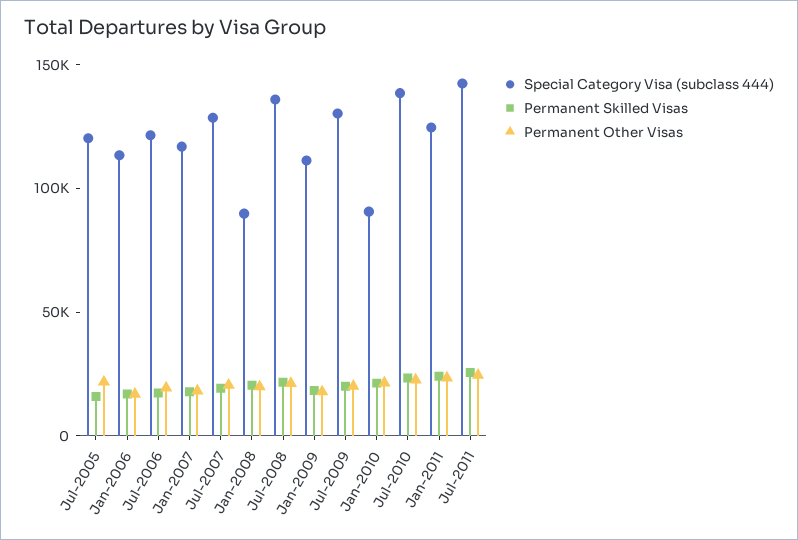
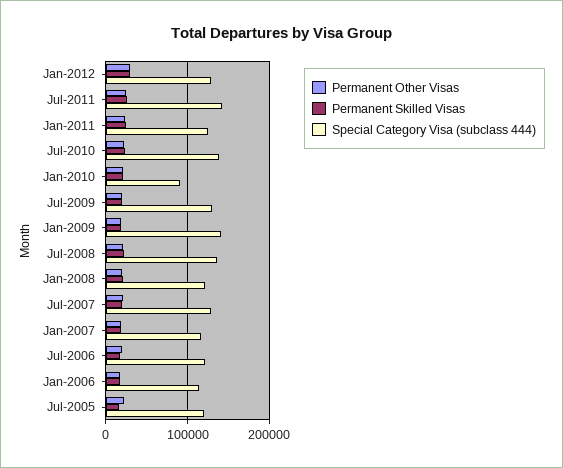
Special Category Visa (subclass 444), Jan-2008: 90000 -> 120000
Special Category Visa (subclass 444), Jan-2009: 110000 -> 140000
Permanent Other Visas, Jan-2012: none -> 30000
Permanent Skilled Visas, Jan-2012: none -> 30000
Special Category Visa (subclass 444), Jan-2012: none -> 130000

